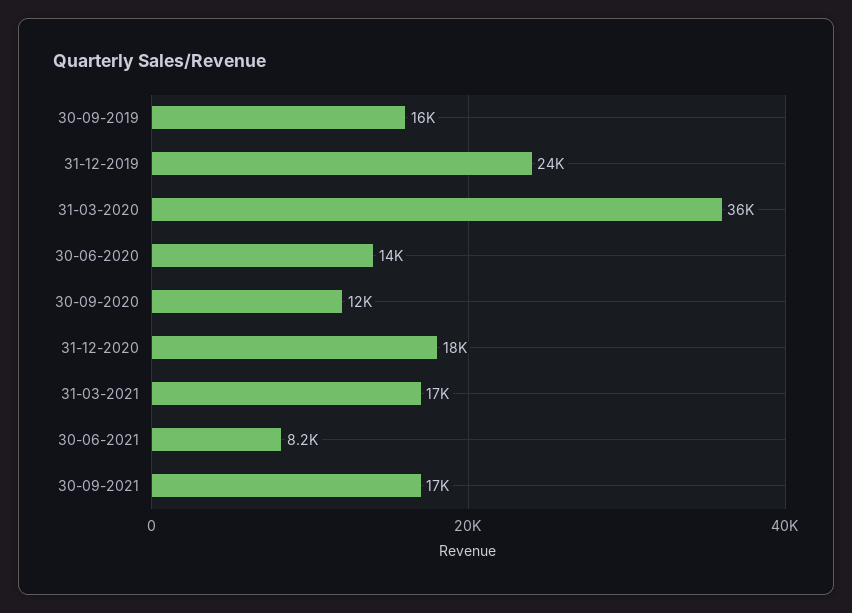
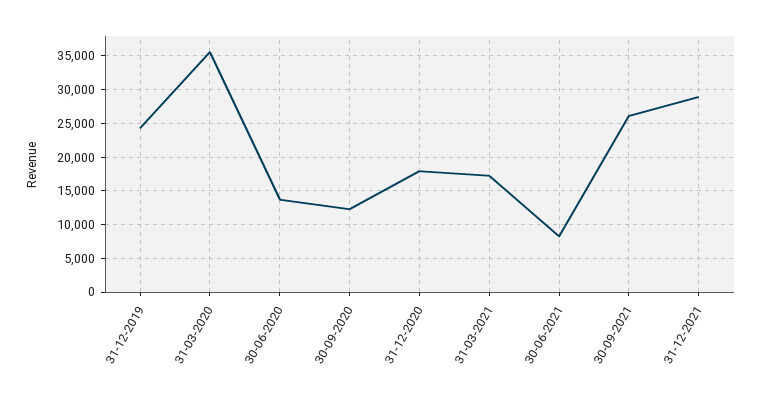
30-09-2019: 16000 -> none
30-09-2021: 17000 -> 26000
31-12-2021: none -> 29000

